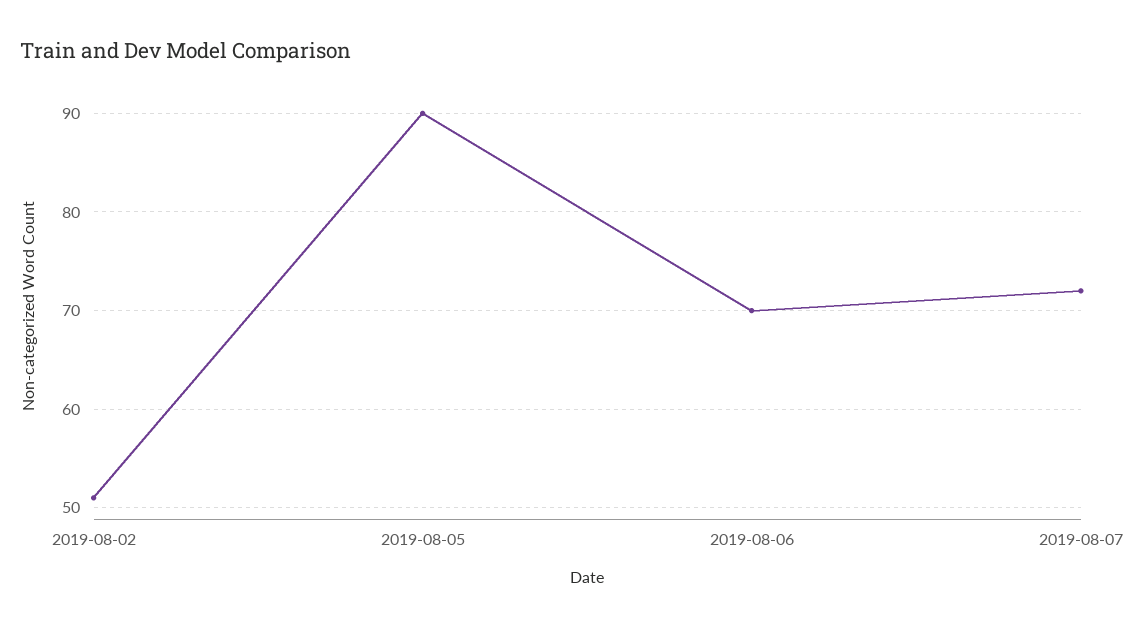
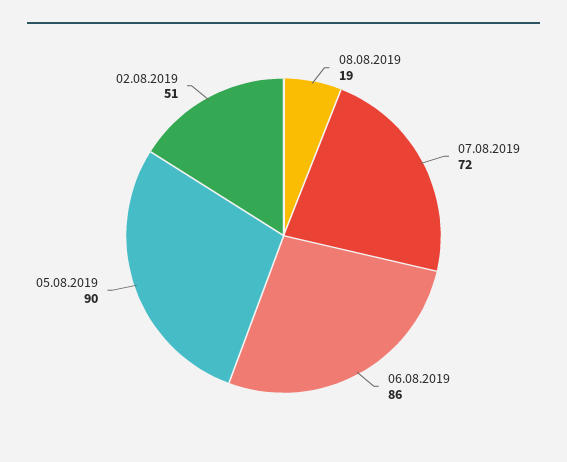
2019-08-06: 70 -> 86
08.08.2019: none -> 19

